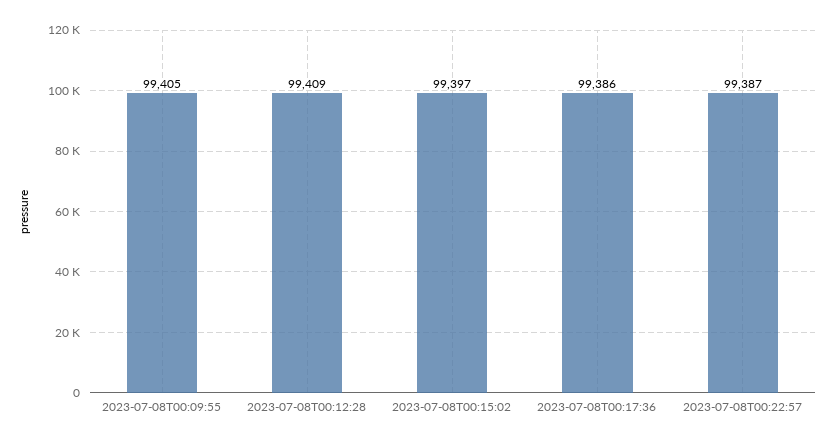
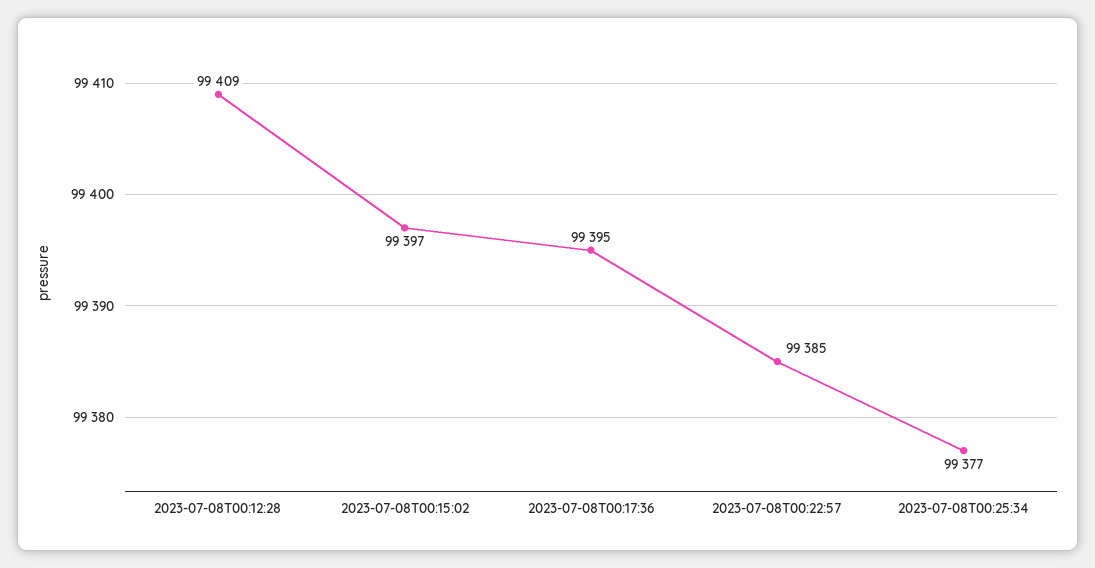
2023-07-08T00:09:55: 99405 -> none
2023-07-08T00:17:36: 99386 -> 99395
2023-07-08T00:22:57: 99387 -> 99385
2023-07-08T00:25:34: none -> 99377

